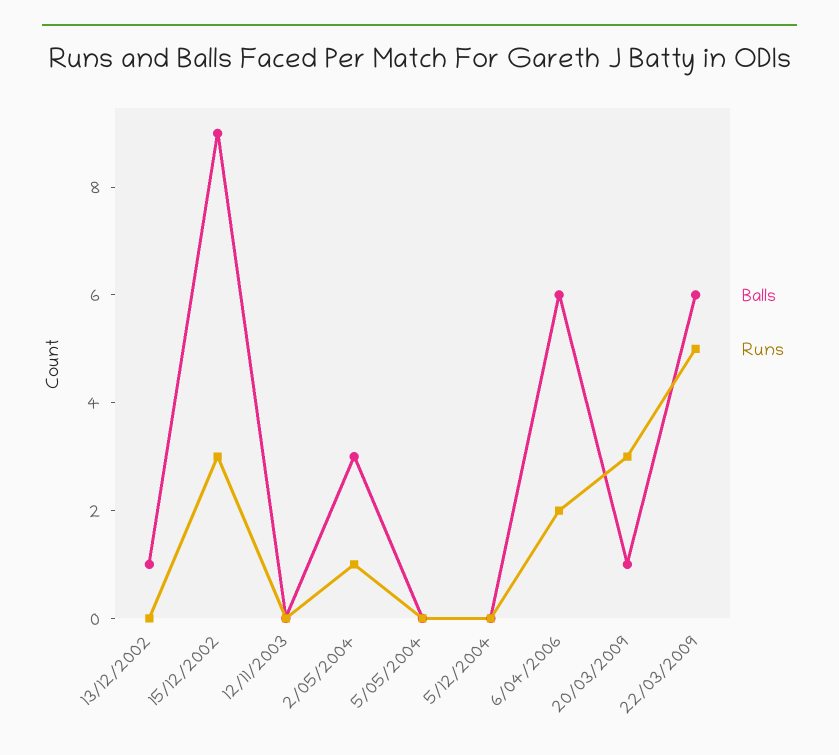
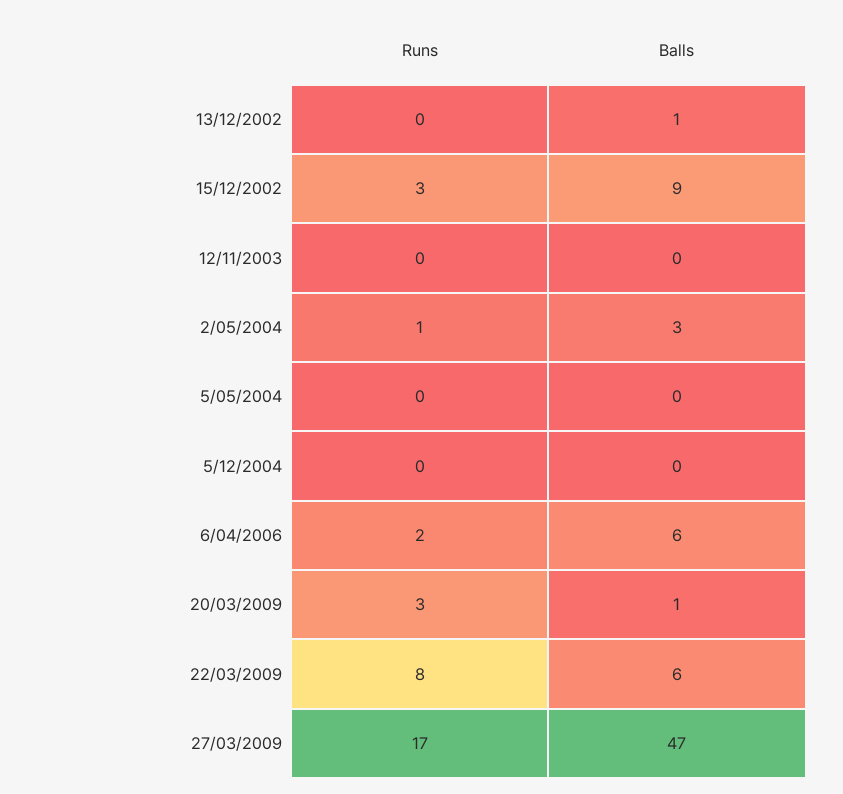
Runs, 22/03/2009: 5 -> 8
Runs, 27/03/2009: none -> 17
Balls, 27/03/2009: none -> 47

